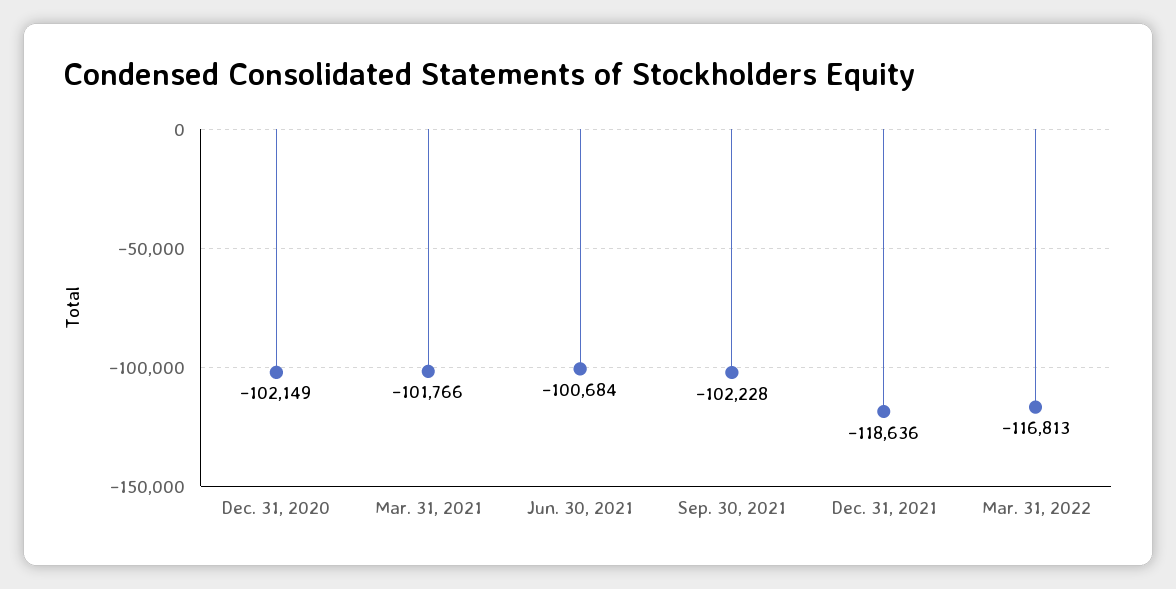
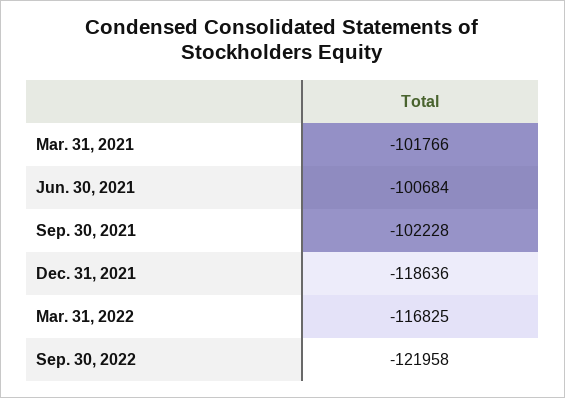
Dec. 31, 2020: -102149 -> none
Mar. 31, 2022: -116813 -> -116825
Sep. 30, 2022: none -> -121958

